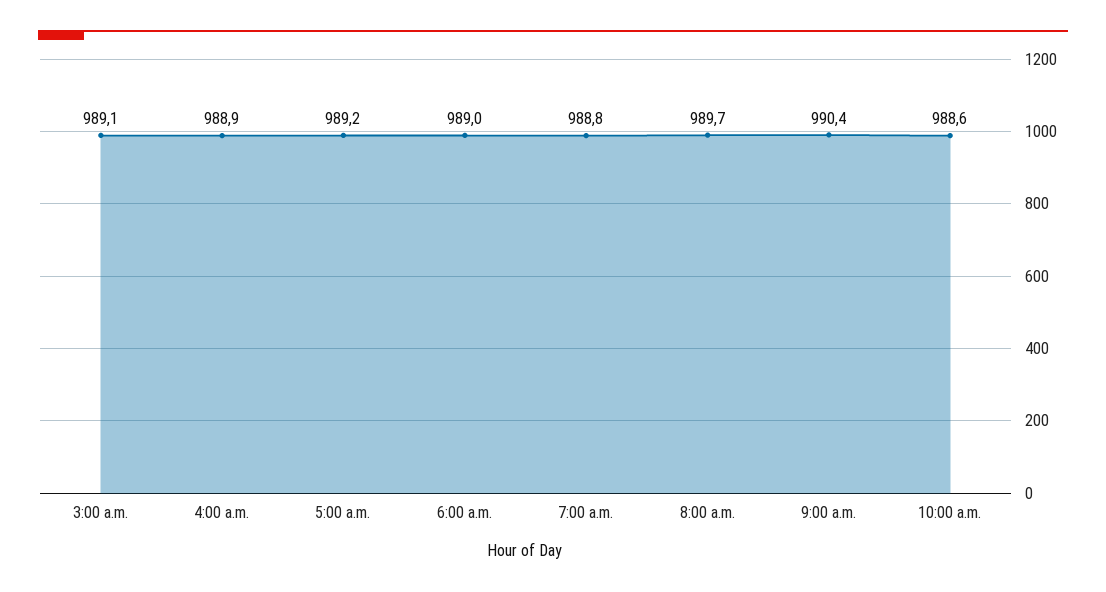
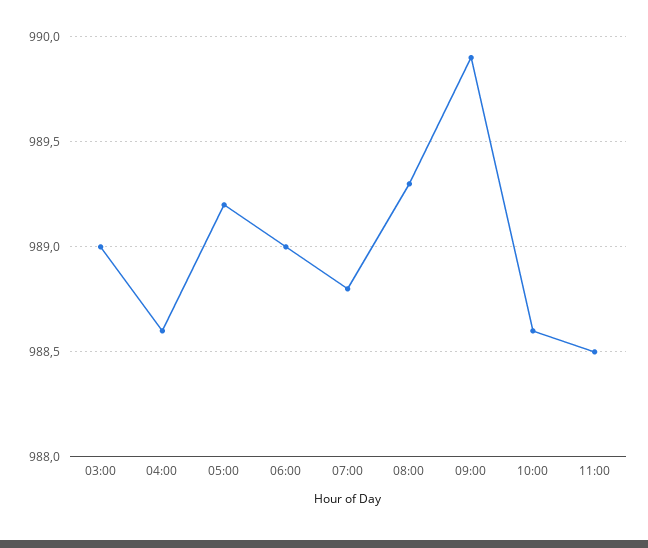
3:00 a.m.: 989.1 -> 989
4:00 a.m.: 988.9 -> 988.6
8:00 a.m.: 989.7 -> 989.3
9:00 a.m.: 990.4 -> 989.9
11:00: none -> 988.5

